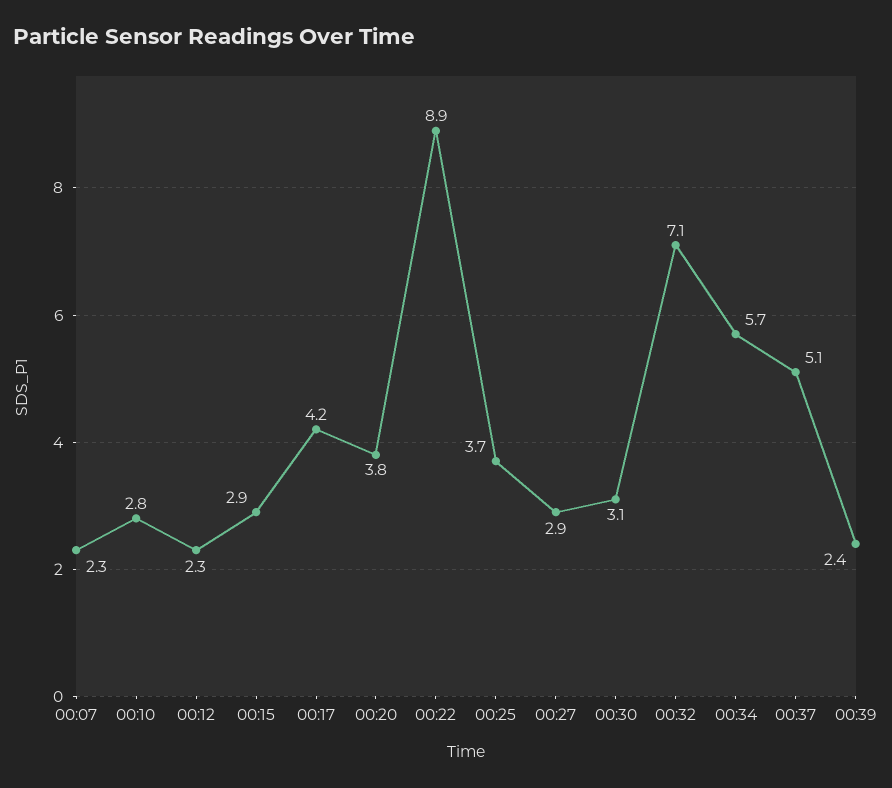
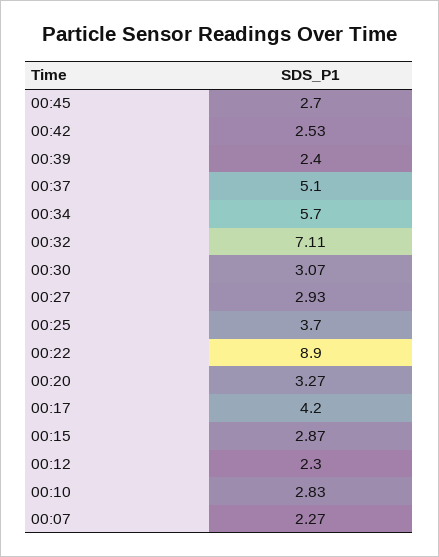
00:20: 3.8 -> 3.27
00:45: none -> 2.7
00:42: none -> 2.53

